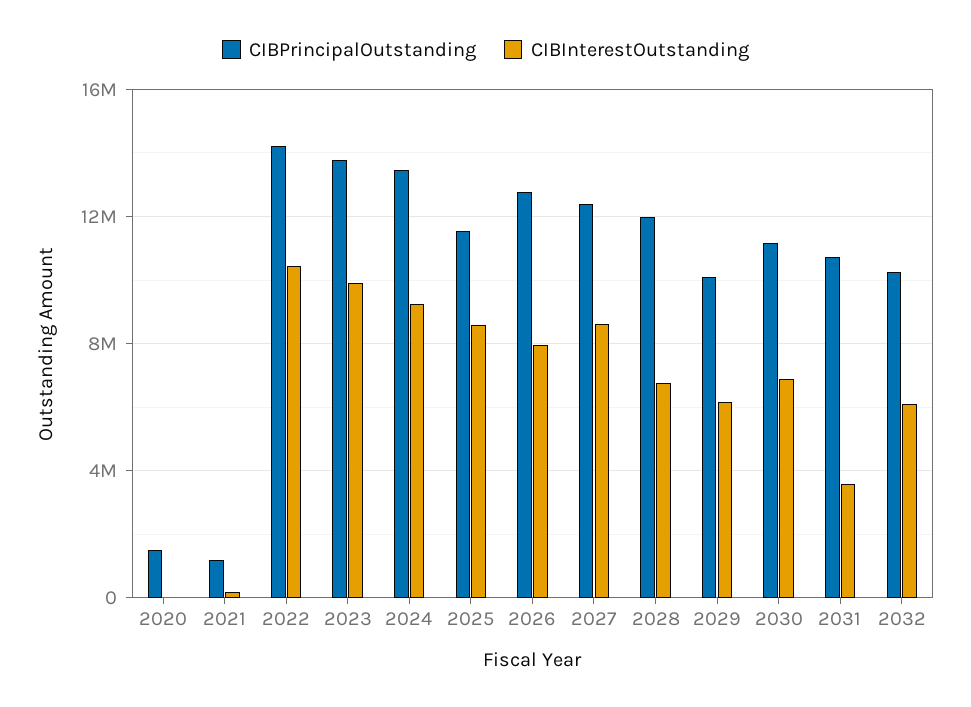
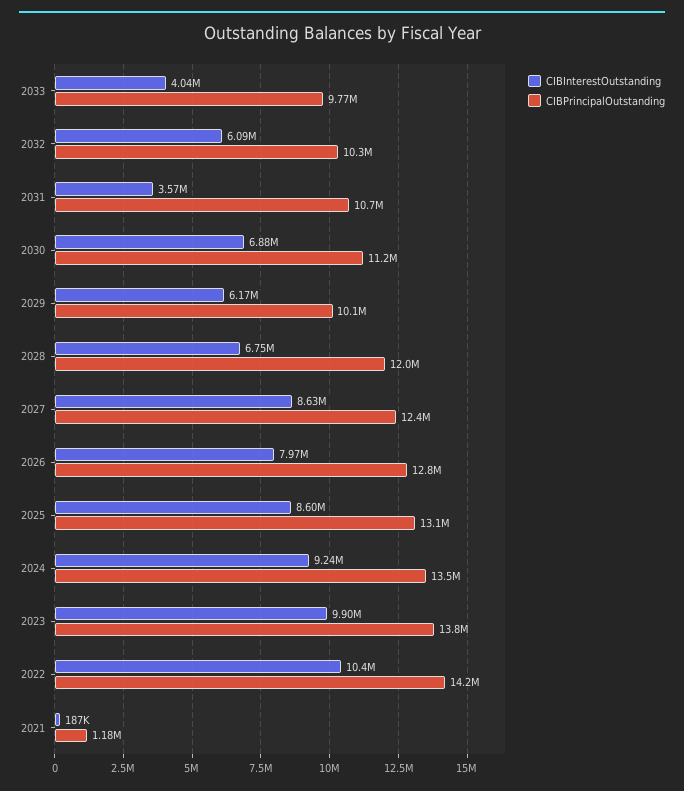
CIBPrincipalOutstanding, 2020: 1500000 -> none
CIBInterestOutstanding, 2020: 0 -> none
CIBPrincipalOutstanding, 2025: 11500000 -> 13100000
CIBInterestOutstanding, 2033: none -> 4040000
CIBPrincipalOutstanding, 2033: none -> 9770000

